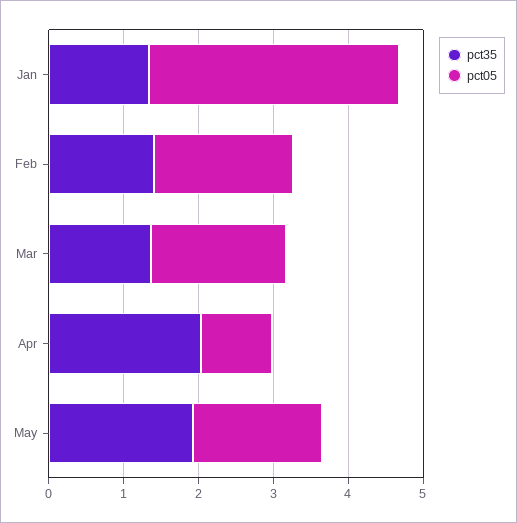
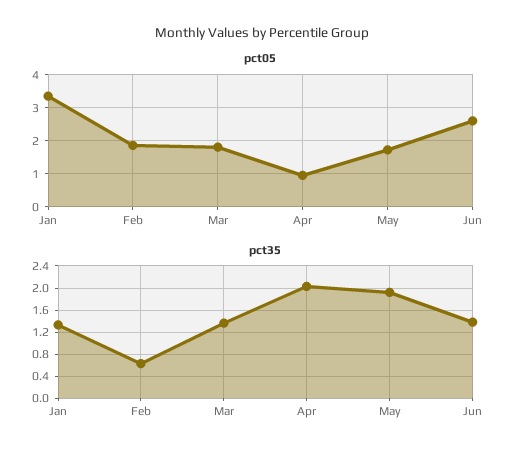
pct35, Feb: 1.4 -> 0.6
pct05, Jun: none -> 2.6
pct35, Jun: none -> 1.4

